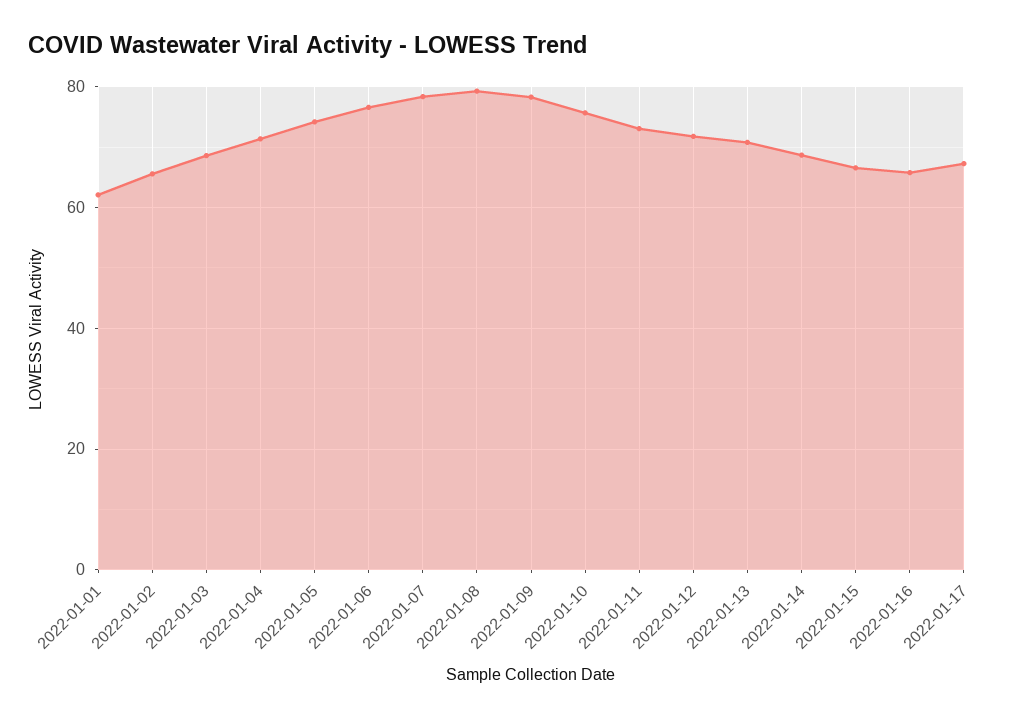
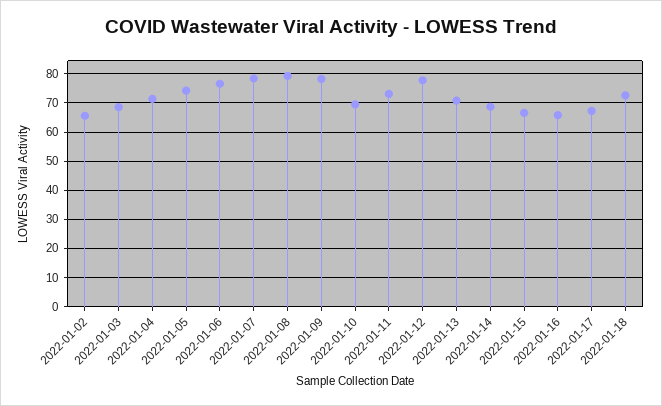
2022-01-01: 62 -> none
2022-01-10: 76 -> 70
2022-01-12: 72 -> 77.5
2022-01-18: none -> 72.5

